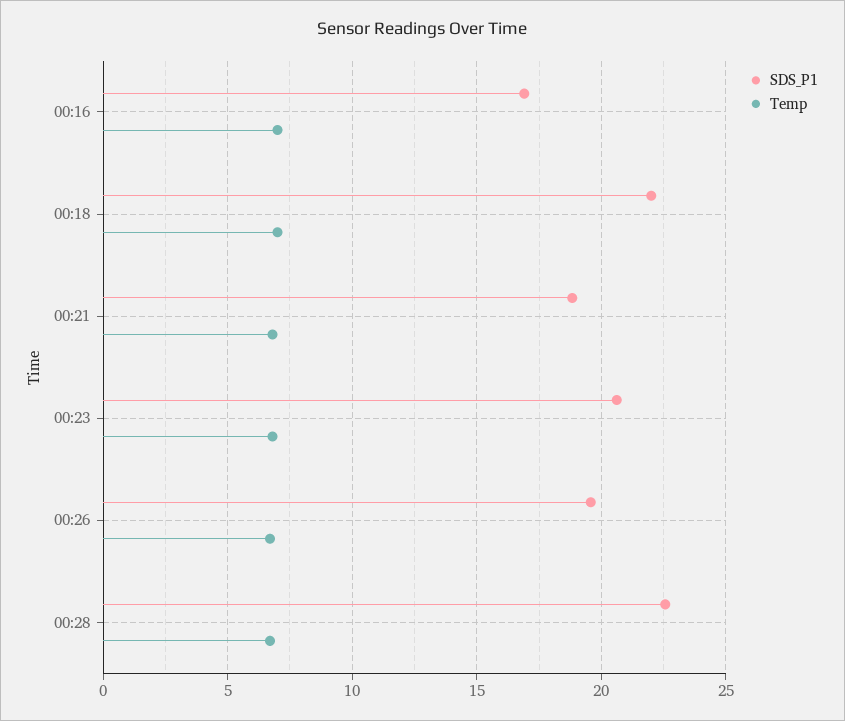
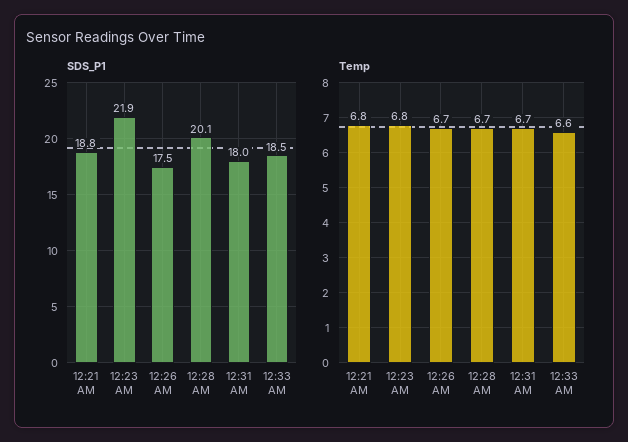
SDS_P1, 00:16: 17 -> none
Temp, 00:16: 7 -> none
SDS_P1, 00:18: 22 -> none
Temp, 00:18: 7 -> none
SDS_P1, 00:23: 20.5 -> 21.9
SDS_P1, 00:26: 19.5 -> 17.5
SDS_P1, 00:28: 22.5 -> 20.1
SDS_P1, 12:31 AM: none -> 18
SDS_P1, 12:33 AM: none -> 18.5
Temp, 12:31 AM: none -> 6.7
Temp, 12:33 AM: none -> 6.6

